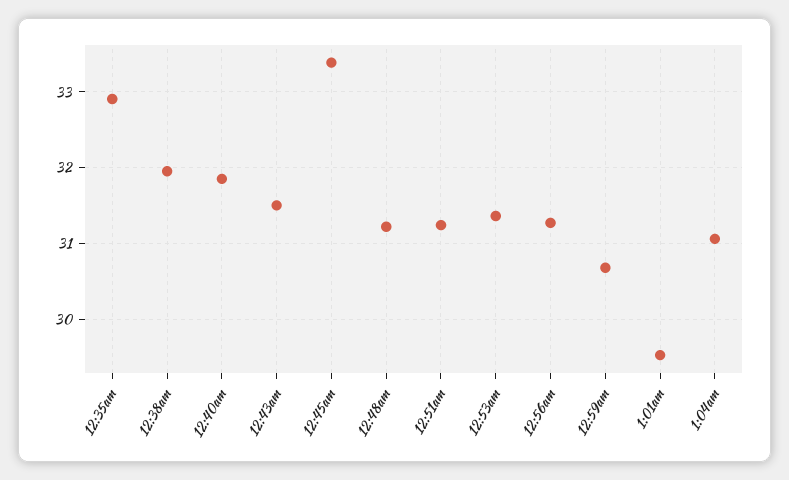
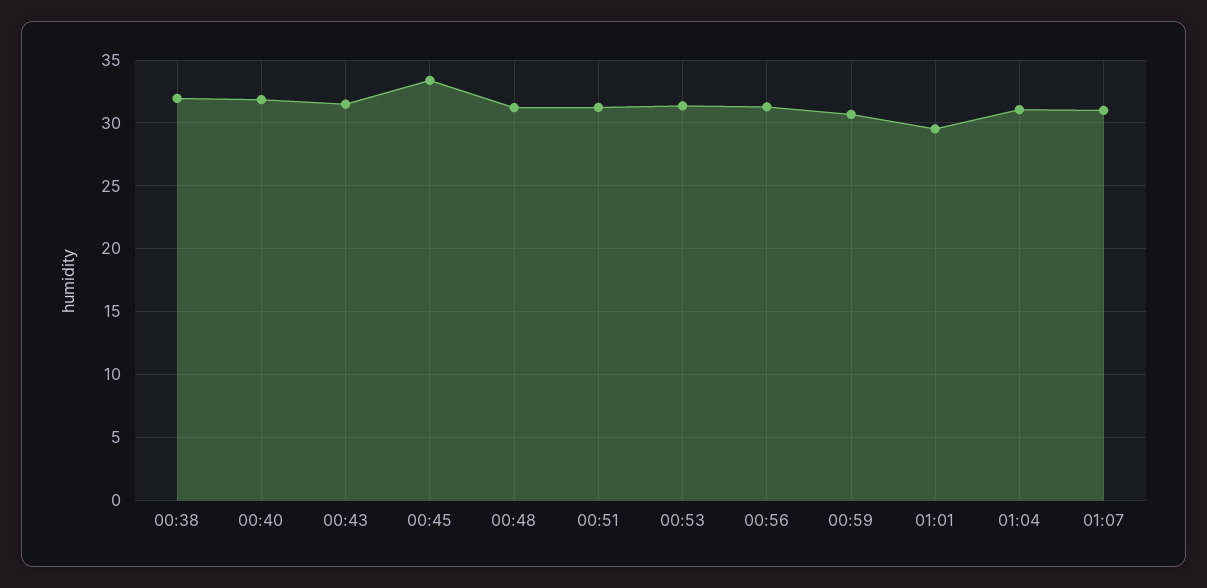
12:35am: 32.9 -> none
01:07: none -> 31

